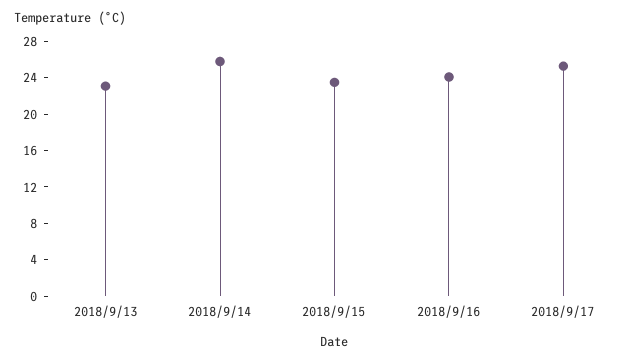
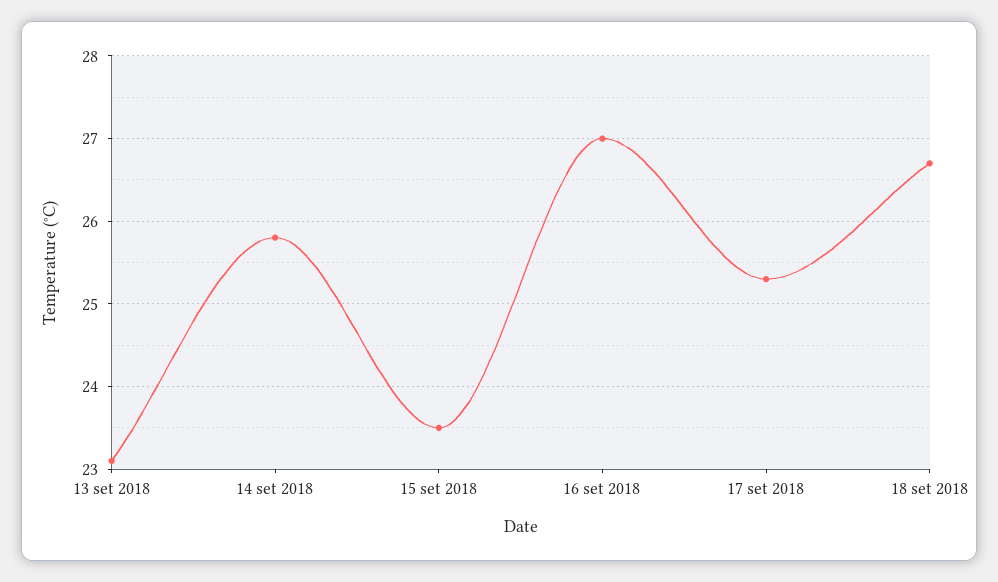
2018/9/16: 24 -> 27
18 set 2018: none -> 26.7

